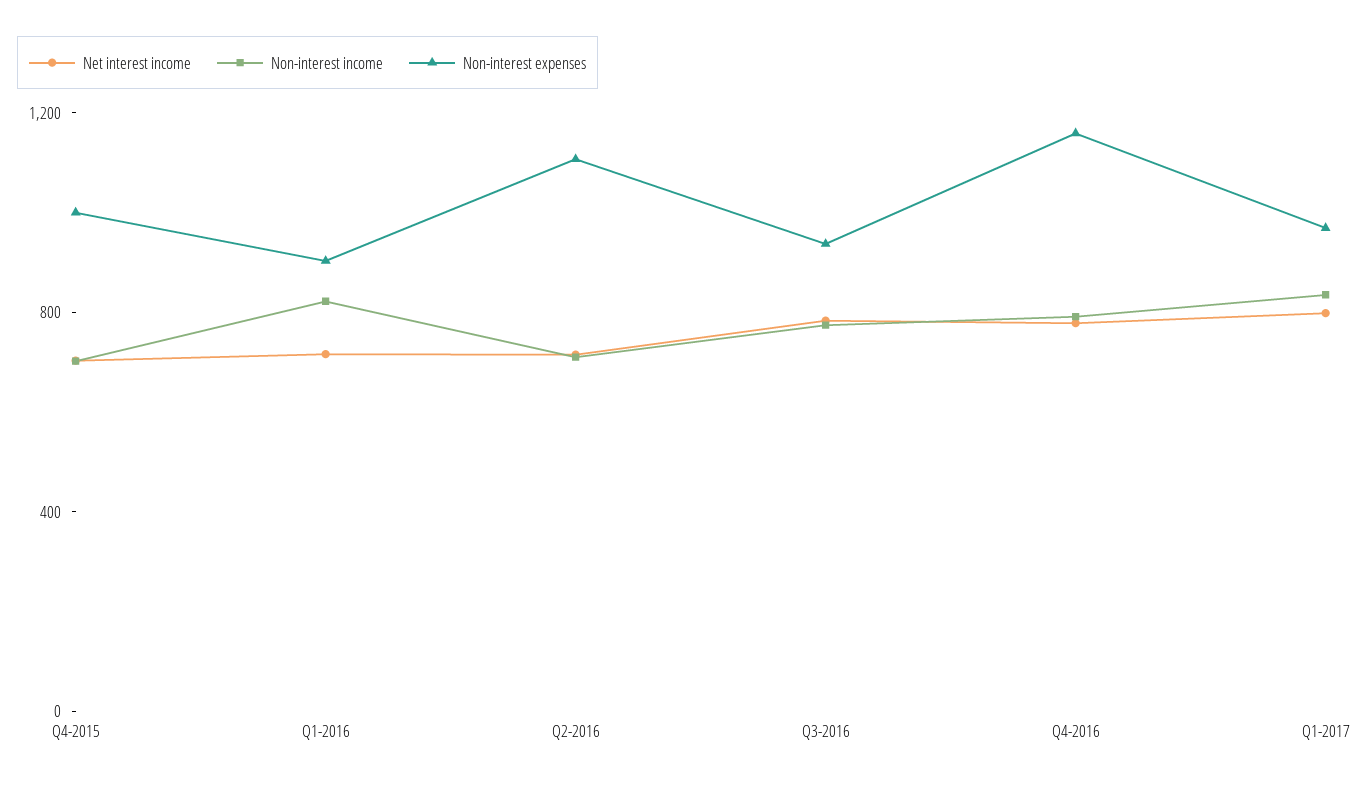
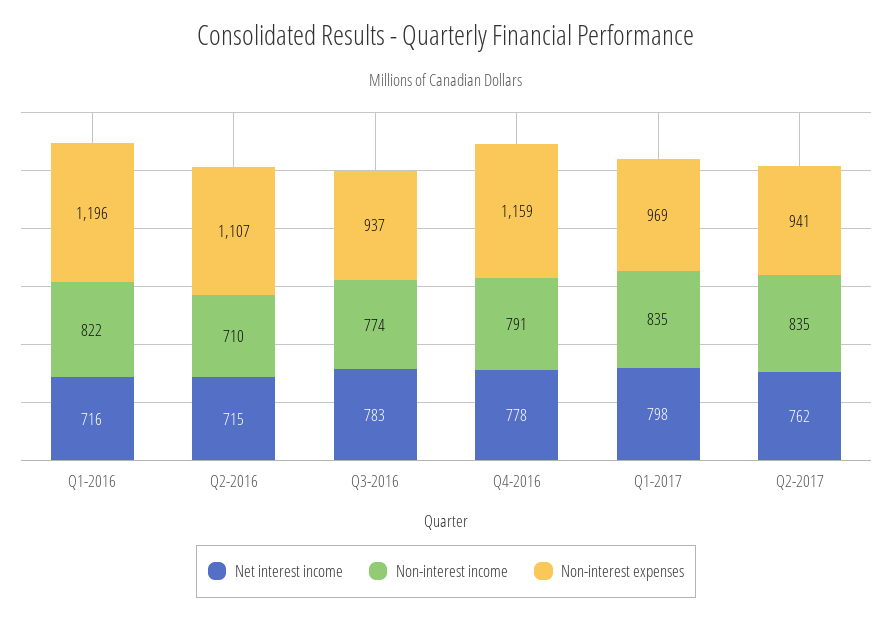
Net interest income, Q4-2015: 700 -> none
Non-interest income, Q4-2015: 700 -> none
Non-interest expenses, Q4-2015: 1000 -> none
Non-interest expenses, Q1-2016: 900 -> 1196
Net interest income, Q2-2017: none -> 762
Non-interest income, Q2-2017: none -> 835
Non-interest expenses, Q2-2017: none -> 941

